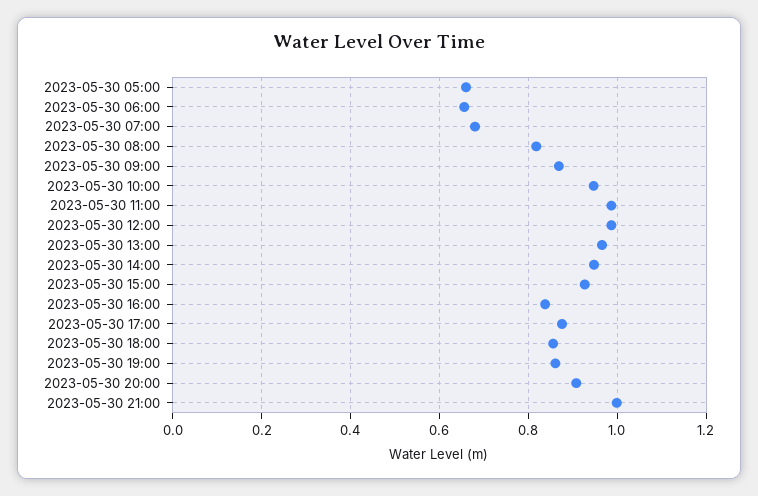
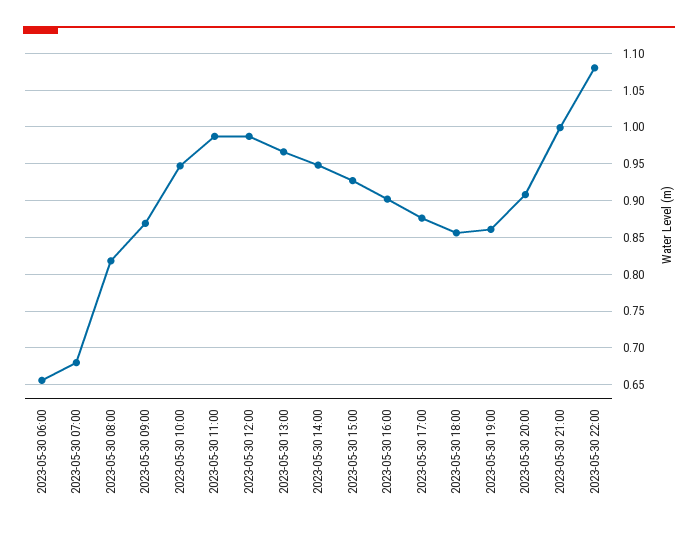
2023-05-30 05:00: 0.66 -> none
2023-05-30 16:00: 0.84 -> 0.9
2023-05-30 22:00: none -> 1.08

